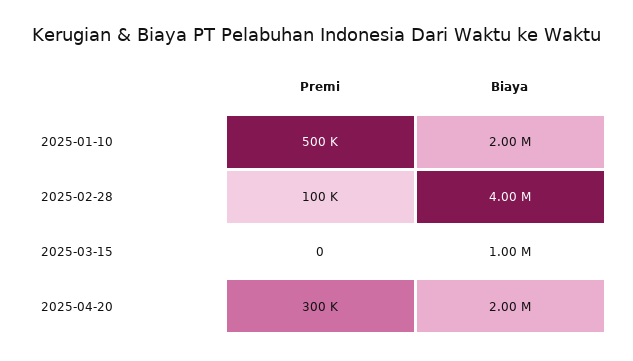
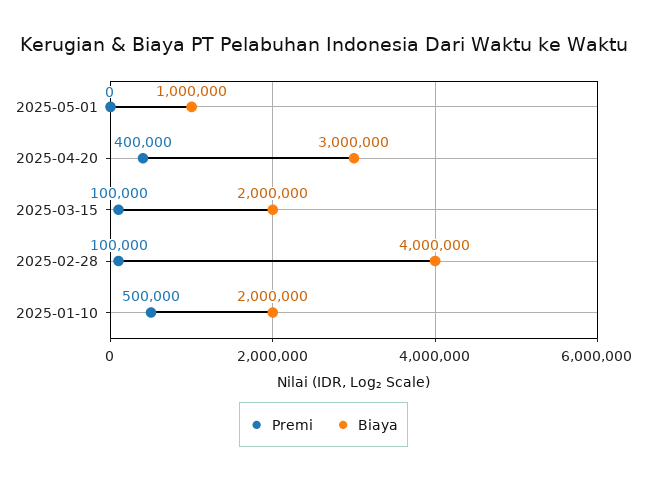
Premi, 2025-03-15: 0 -> 100000
Biaya, 2025-03-15: 1000000 -> 2000000
Premi, 2025-04-20: 300000 -> 400000
Biaya, 2025-04-20: 2000000 -> 3000000
Premi, 2025-05-01: none -> 0
Biaya, 2025-05-01: none -> 1000000

